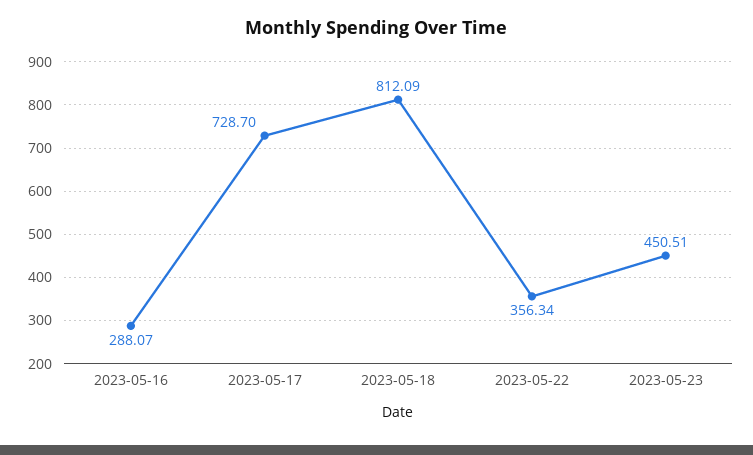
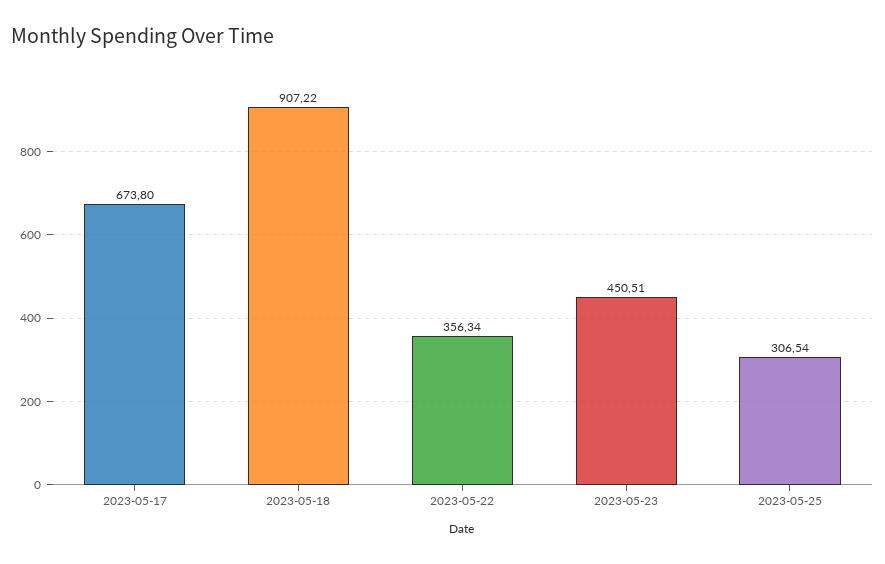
2023-05-16: 288.07 -> none
2023-05-17: 728.7 -> 673.8
2023-05-18: 812.09 -> 907.22
2023-05-25: none -> 306.54

